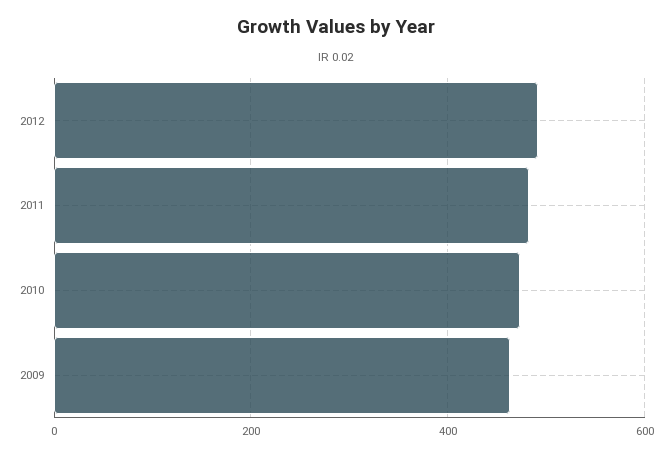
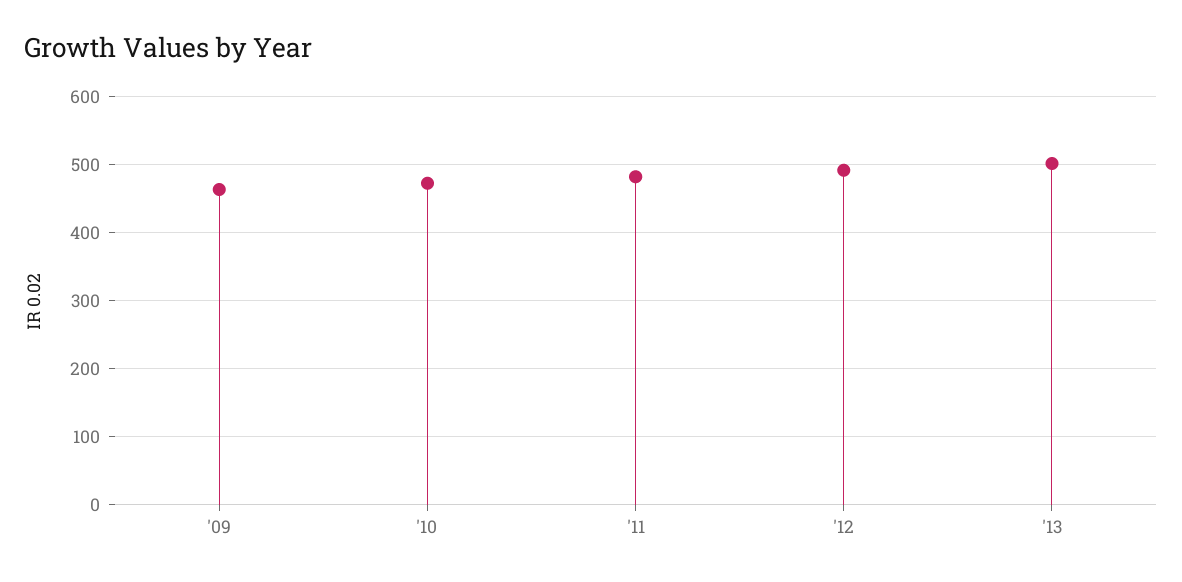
'13: none -> 500

